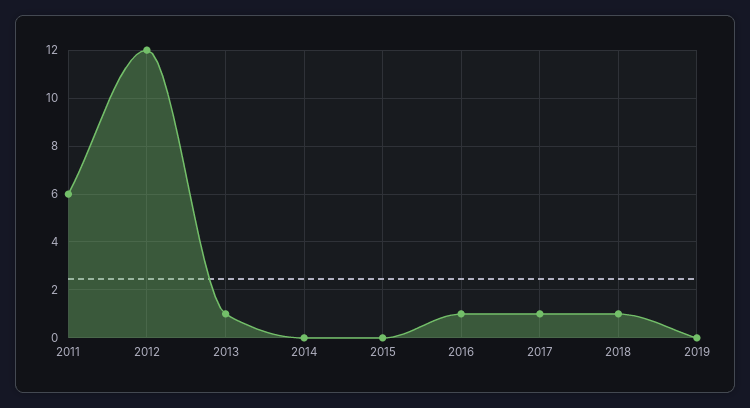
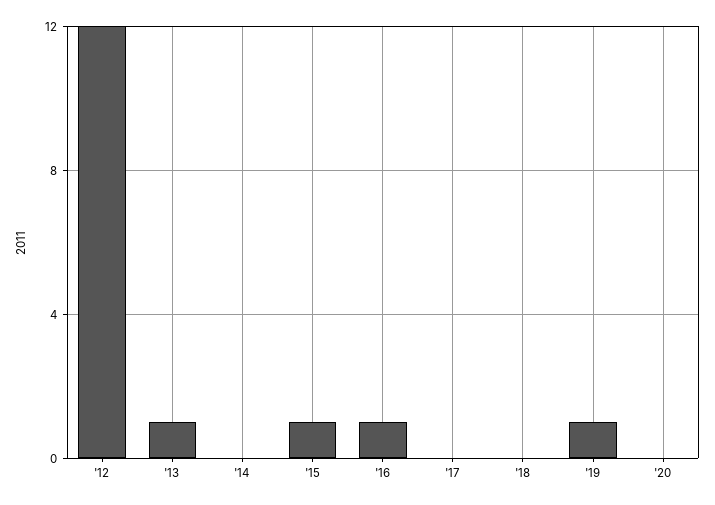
2011: 6 -> none
2015: 0 -> 1
2017: 1 -> 0
2018: 1 -> 0
2019: 0 -> 1
'20: none -> 0

